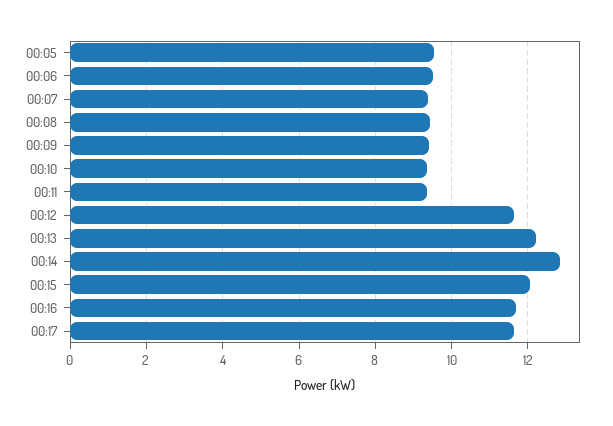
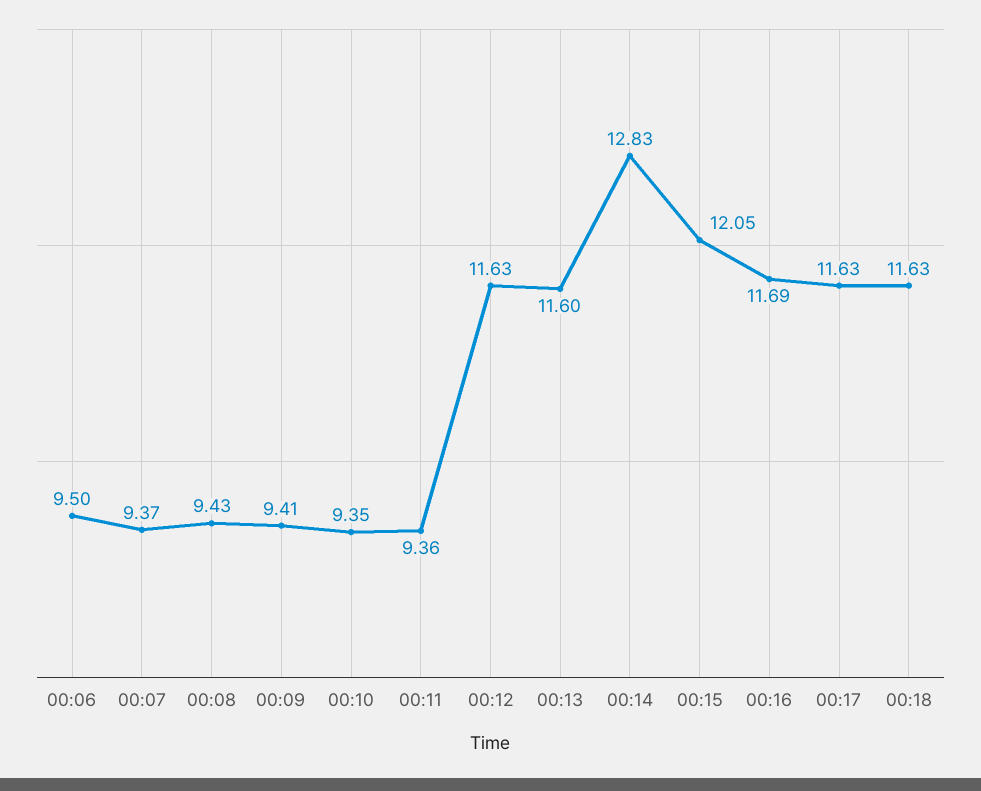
00:05: 9.6 -> none
00:13: 12.2 -> 11.6
00:18: none -> 11.63

